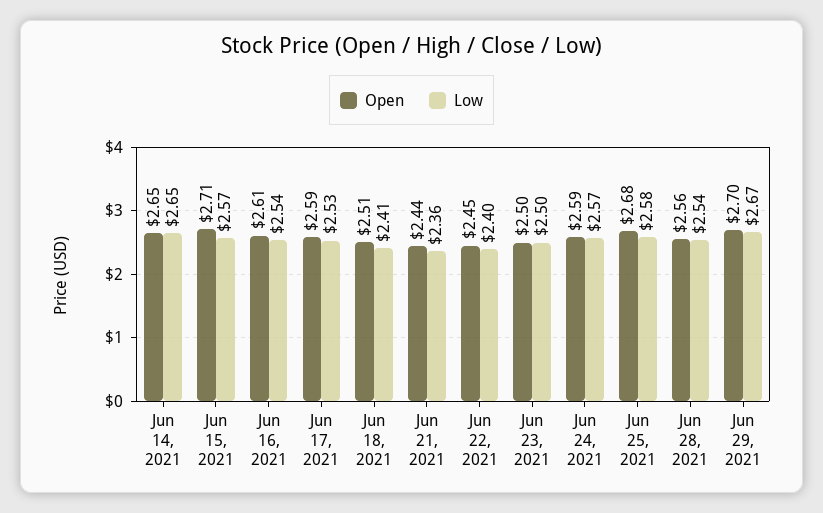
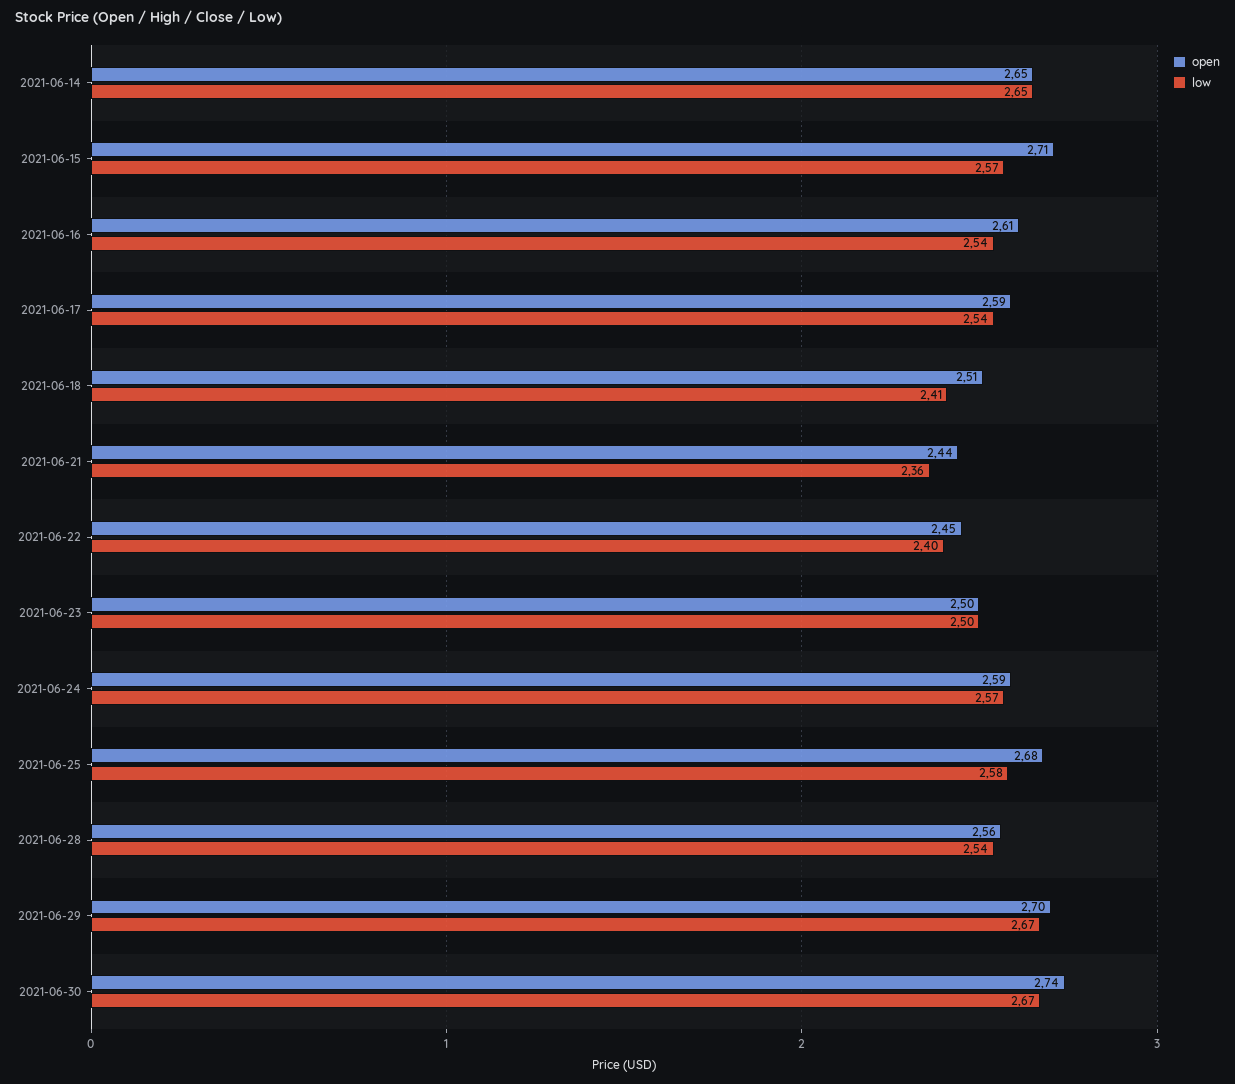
Low, Jun 17, 2021: 2.53 -> 2.54
Open, 2021-06-30: none -> 2.74
Low, 2021-06-30: none -> 2.67

